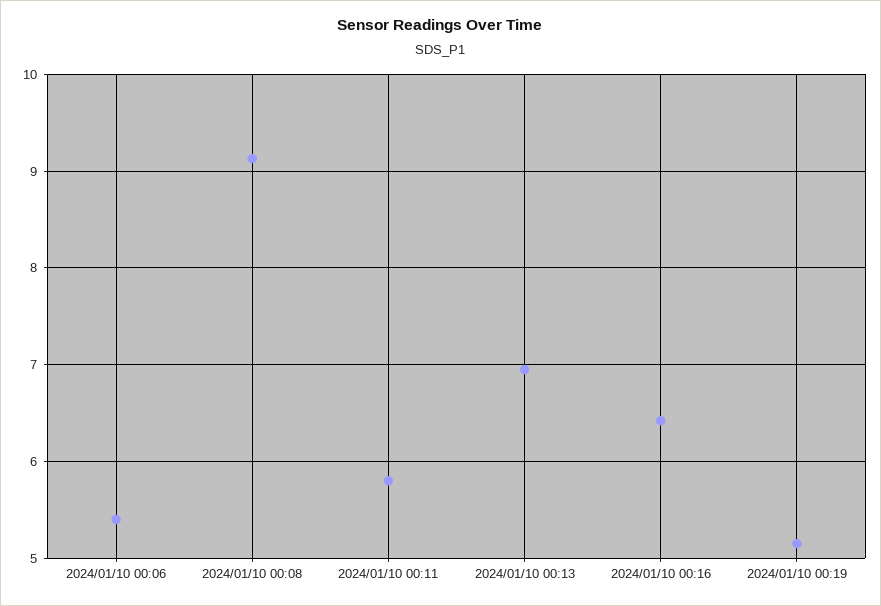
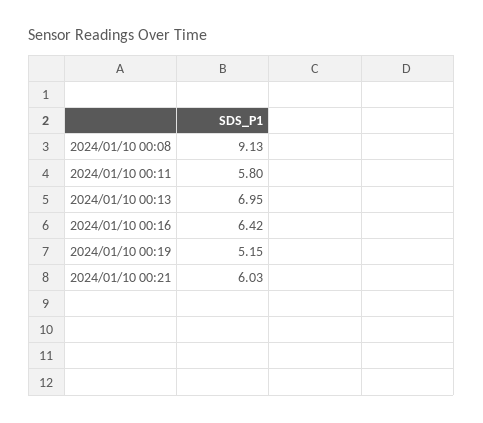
2024/01/10 00:06: 5.4 -> none
2024/01/10 00:21: none -> 6.03

